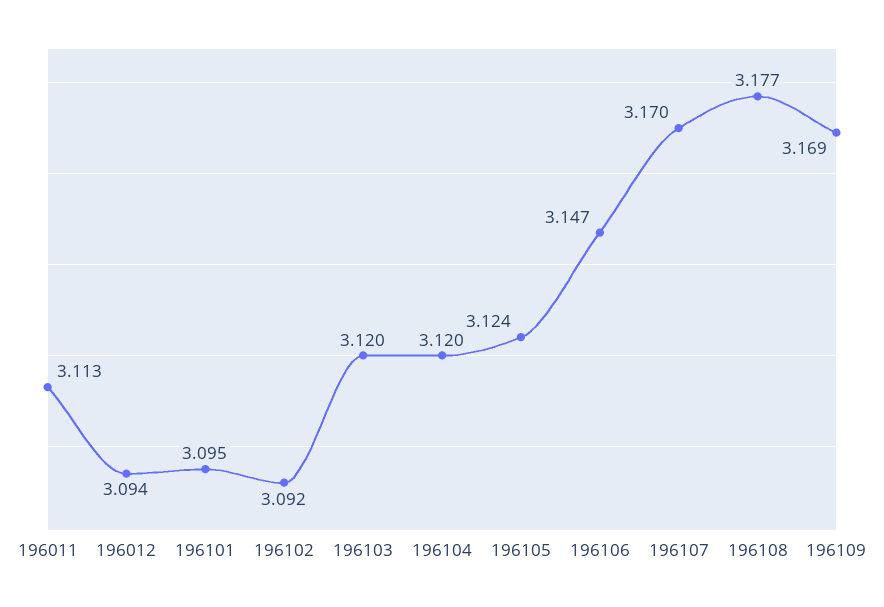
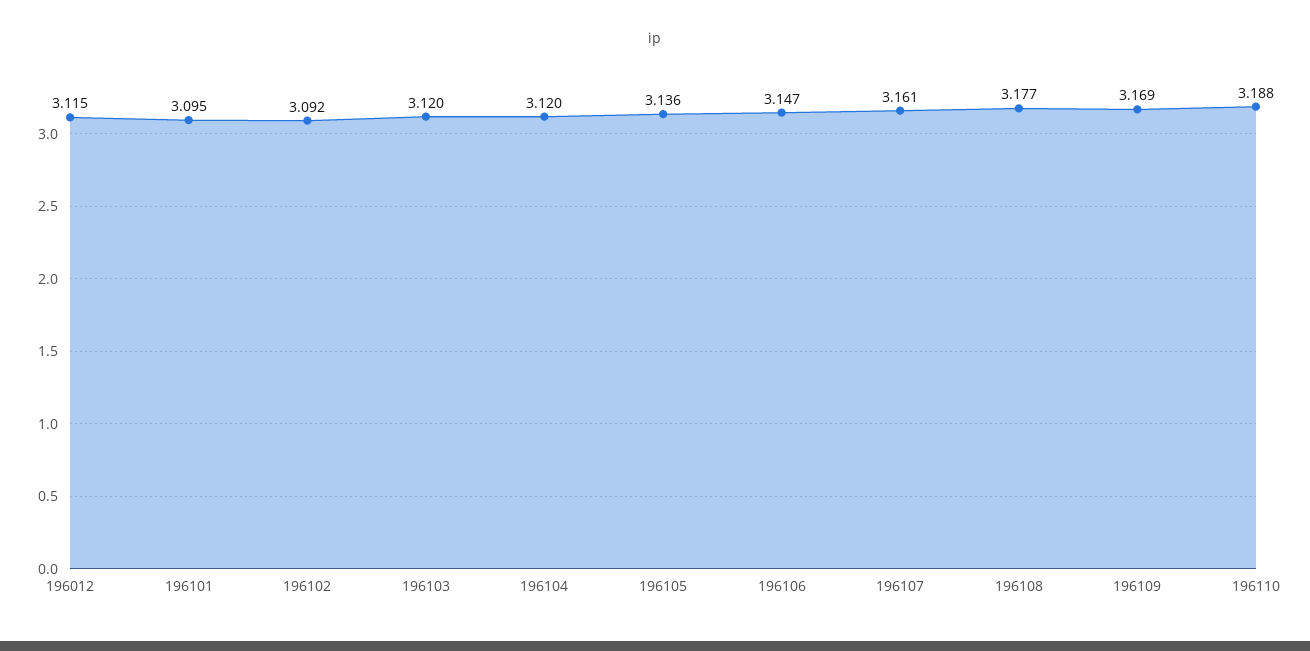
196011: 3.113 -> none
196012: 3.094 -> 3.115
196105: 3.124 -> 3.136
196107: 3.17 -> 3.161
196110: none -> 3.188

